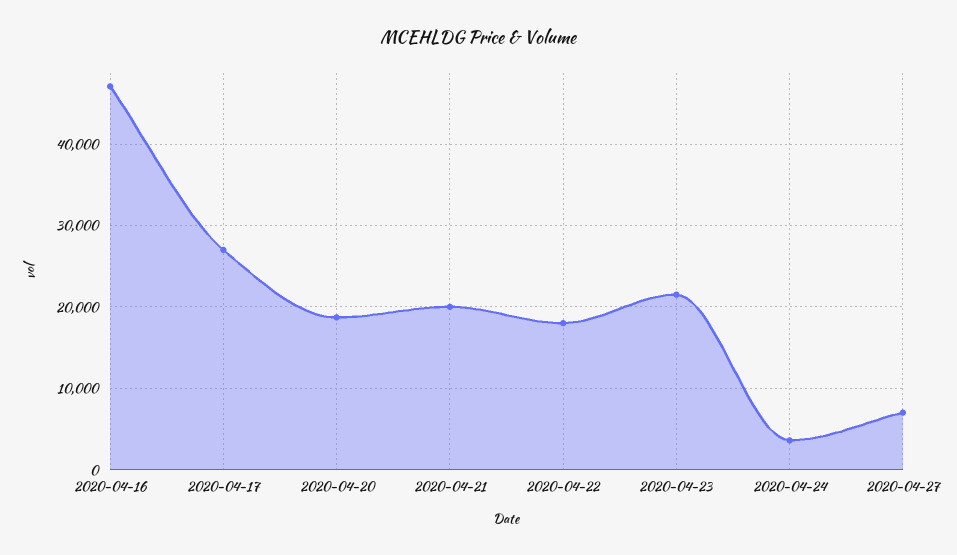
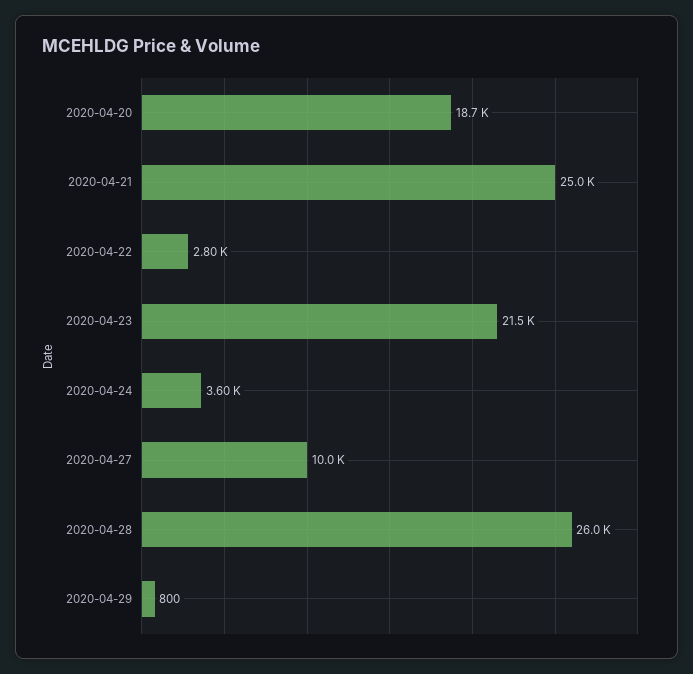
2020-04-16: 47000 -> none
2020-04-17: 27000 -> none
2020-04-21: 20000 -> 25000
2020-04-22: 18000 -> 2800
2020-04-27: 7000 -> 10000
2020-04-28: none -> 26000
2020-04-29: none -> 800

